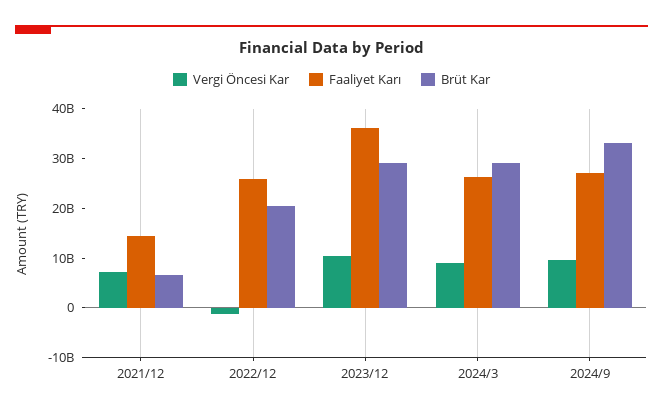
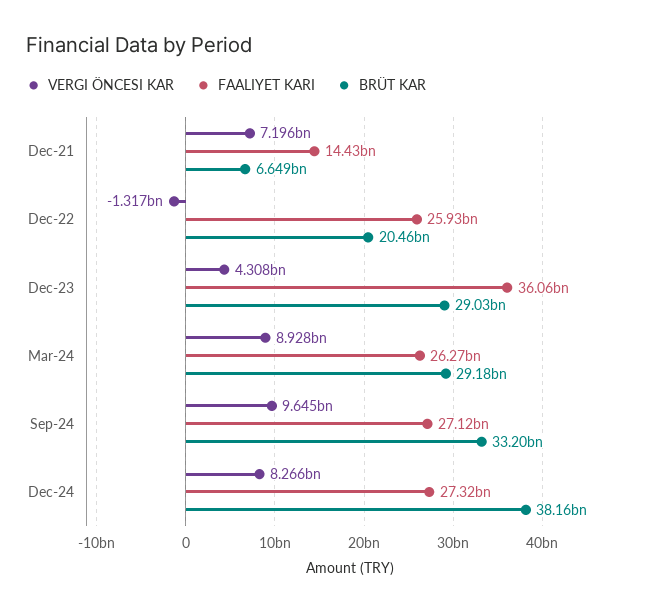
Vergi Öncesi Kar, 2023/12: 10000000000 -> 4308000000
Vergi Öncesi Kar, Dec-24: none -> 8266000000
Faaliyet Karı, Dec-24: none -> 27320000000
Brüt Kar, Dec-24: none -> 38160000000

